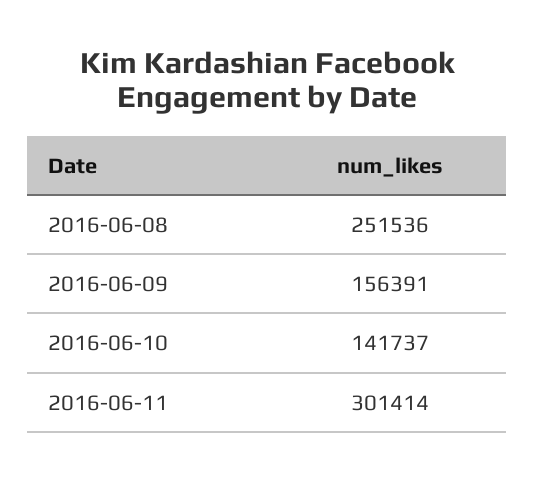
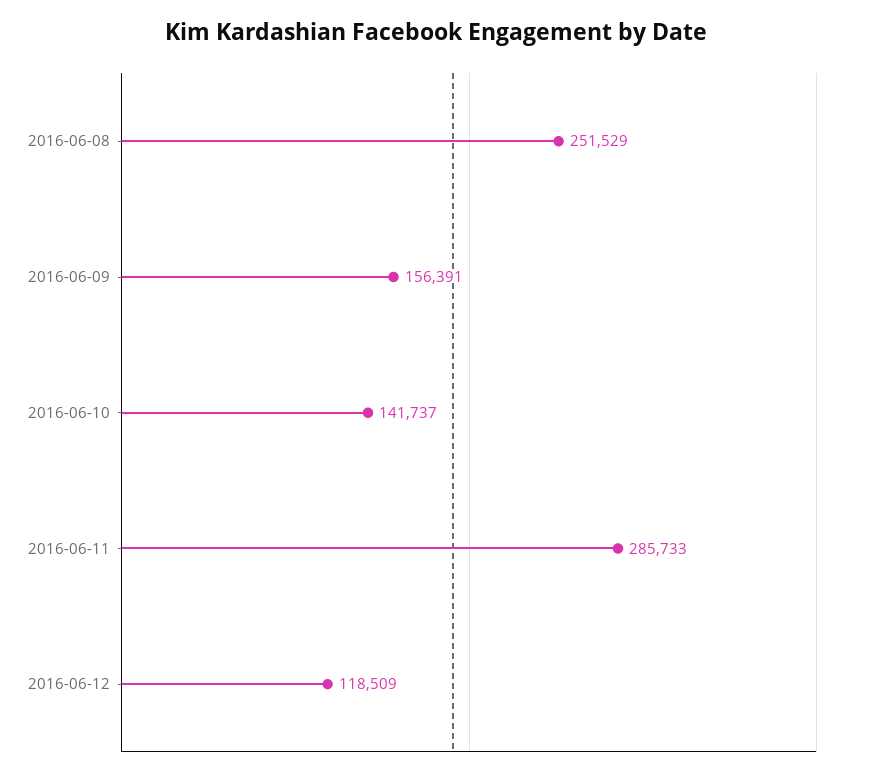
2016-06-08: 251536 -> 251529
2016-06-11: 301414 -> 285733
2016-06-12: none -> 118509

